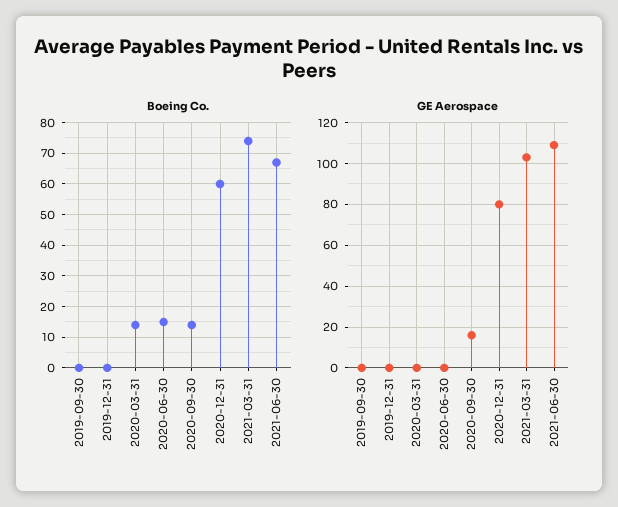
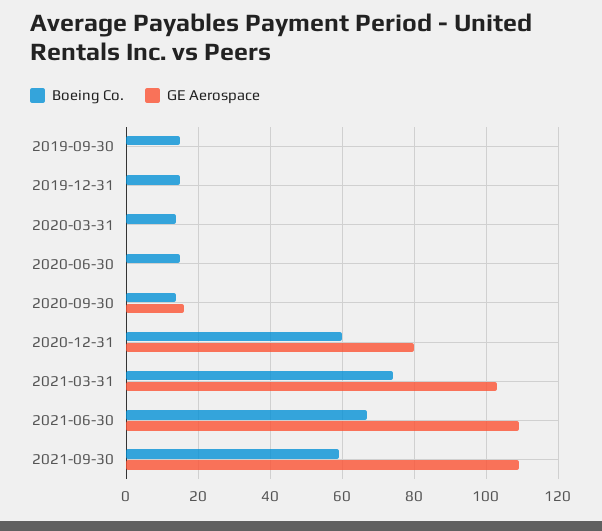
Boeing Co., 2019-09-30: 0 -> 15
Boeing Co., 2019-12-31: 0 -> 15
Boeing Co., 2021-09-30: none -> 60
GE Aerospace, 2021-09-30: none -> 110

